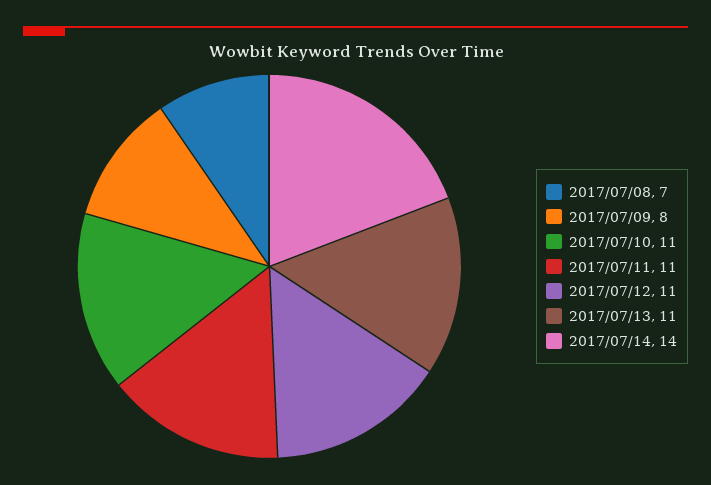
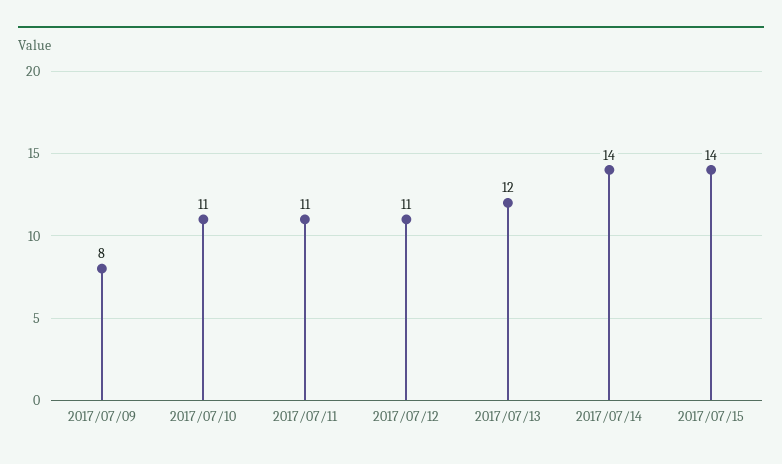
2017/07/08: 7 -> none
2017/07/13: 11 -> 12
2017/07/15: none -> 14

